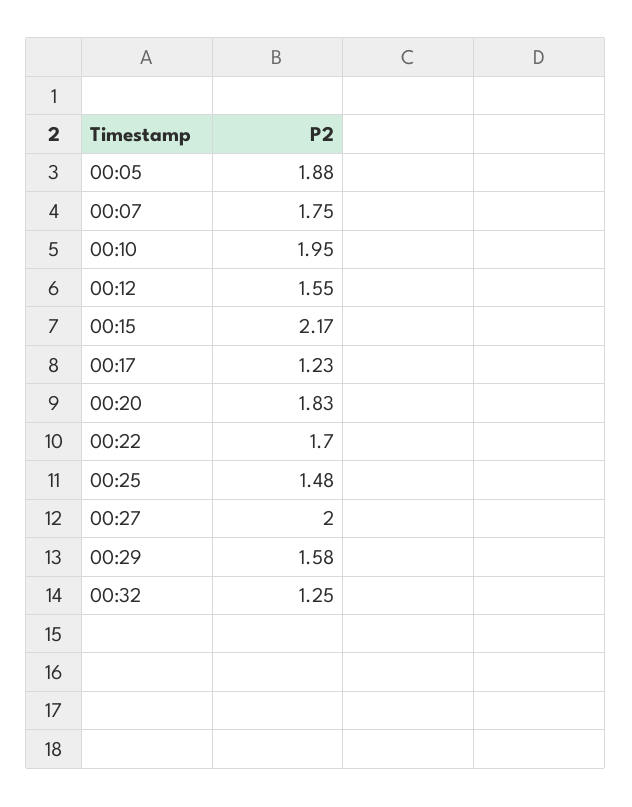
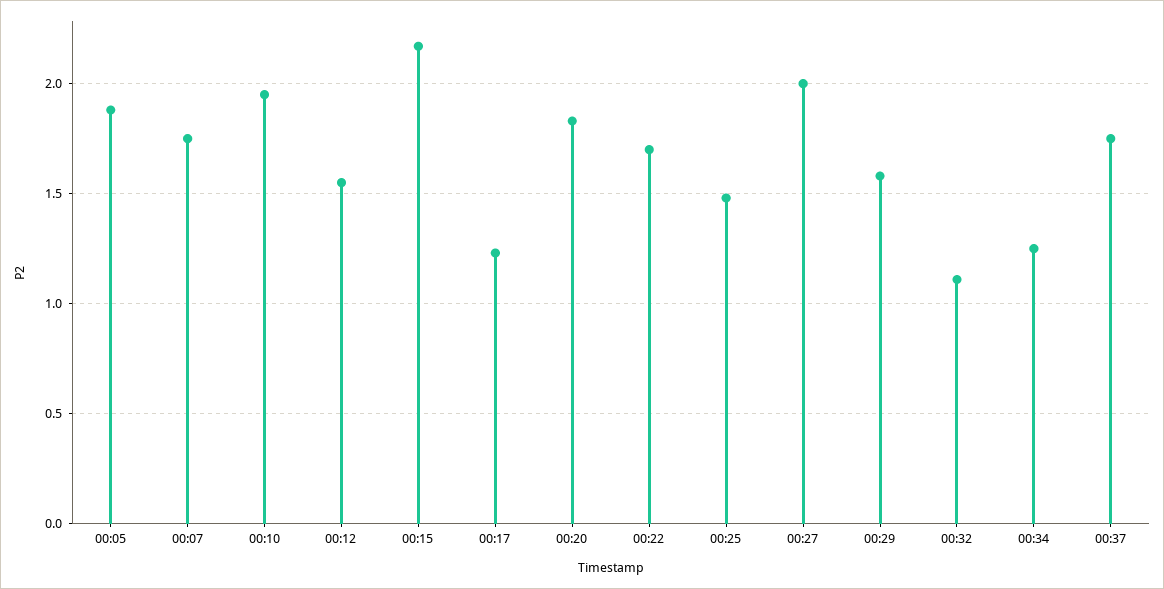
00:32: 1.25 -> 1.1
00:34: none -> 1.25
00:37: none -> 1.75

